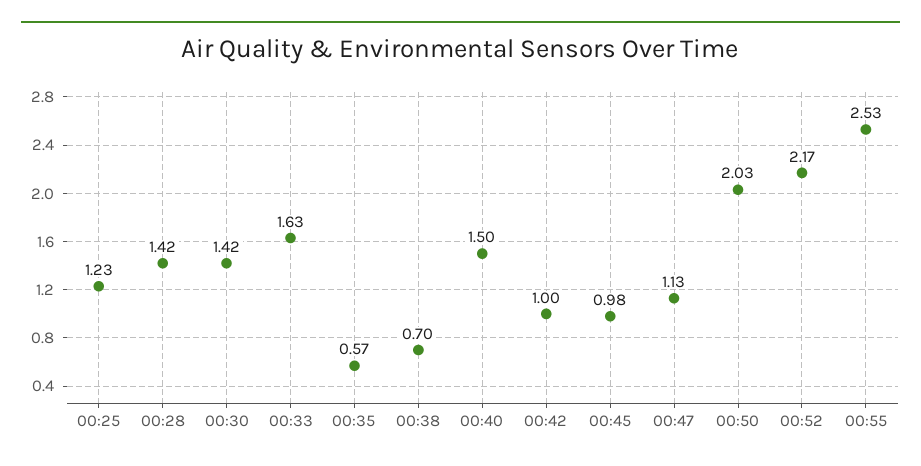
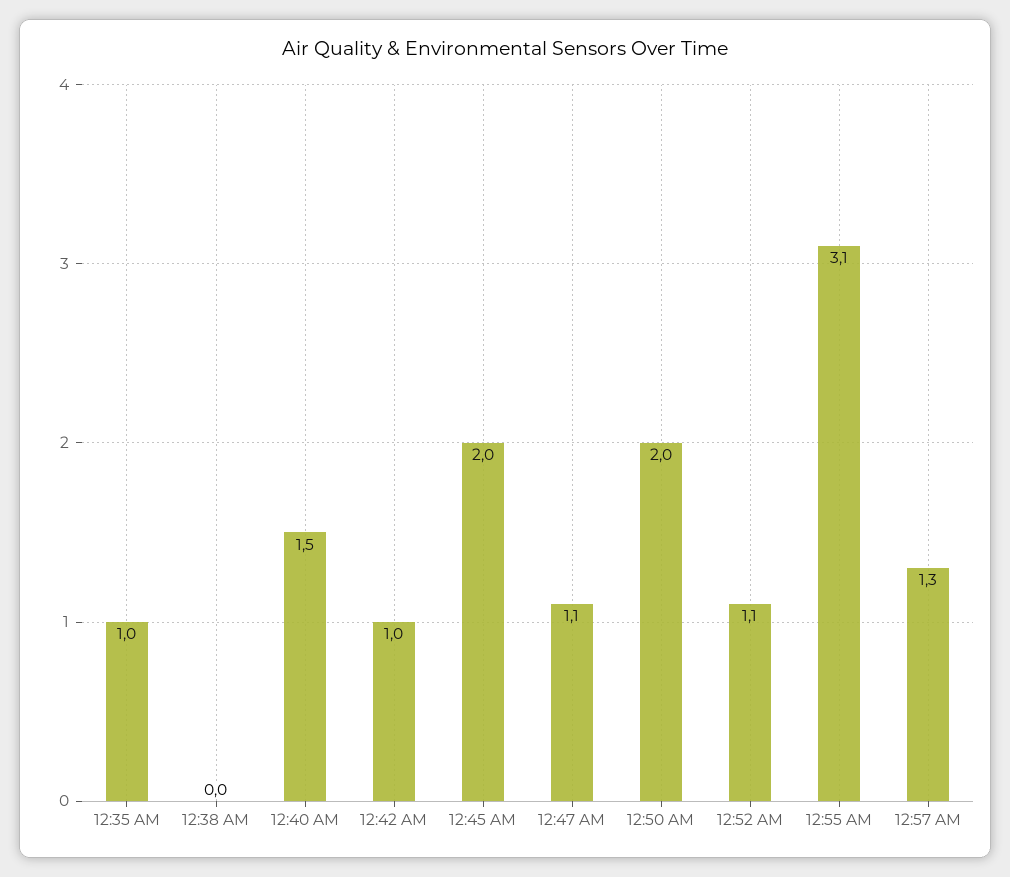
00:25: 1.23 -> none
00:28: 1.42 -> none
00:30: 1.42 -> none
00:33: 1.63 -> none
00:35: 0.57 -> 1
00:38: 0.7 -> 0
00:45: 0.98 -> 2
00:52: 2.17 -> 1.1
00:55: 2.53 -> 3.1
12:57 AM: none -> 1.3

